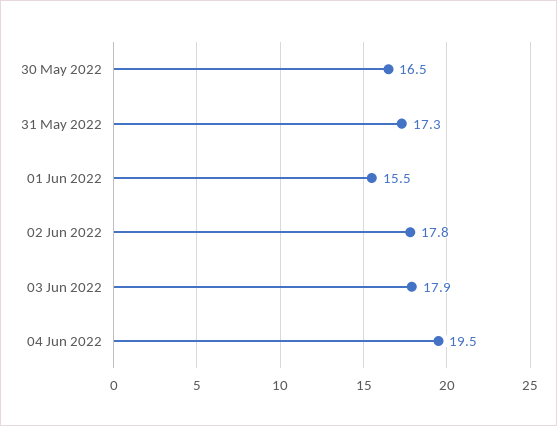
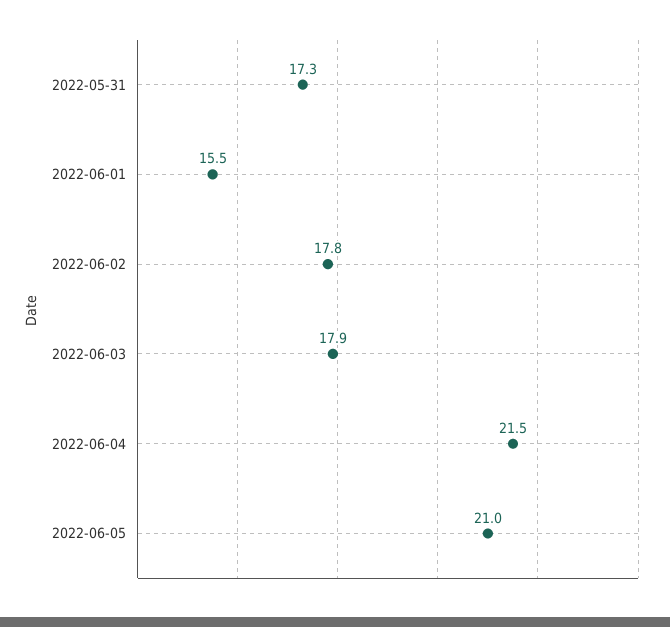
30 May 2022: 16.5 -> none
04 Jun 2022: 19.5 -> 21.5
2022-06-05: none -> 21

